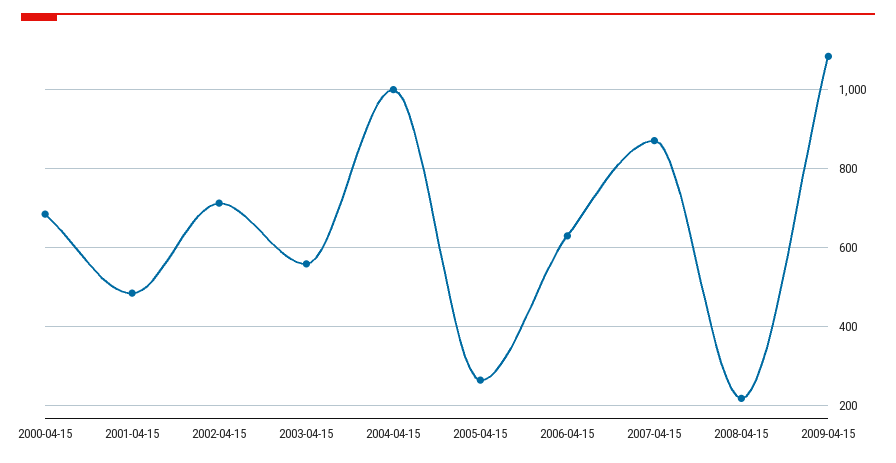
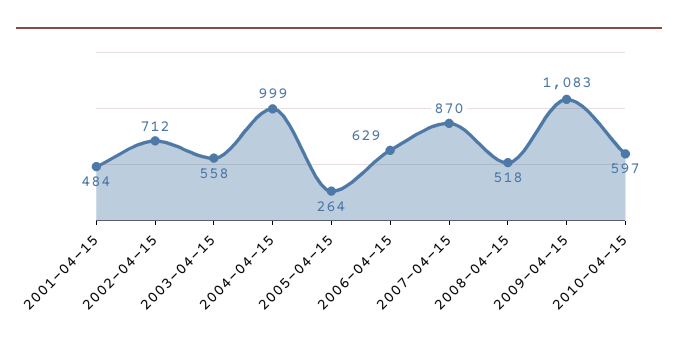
2000-04-15: 680 -> none
2008-04-15: 220 -> 518
2010-04-15: none -> 597

